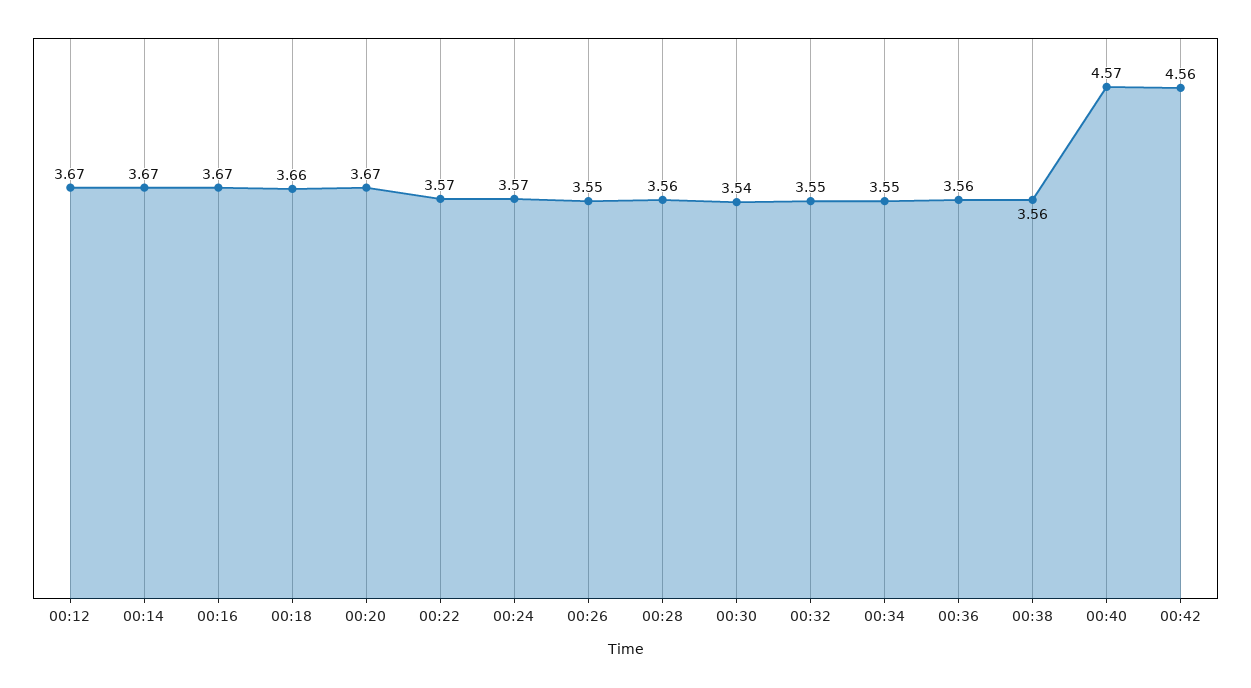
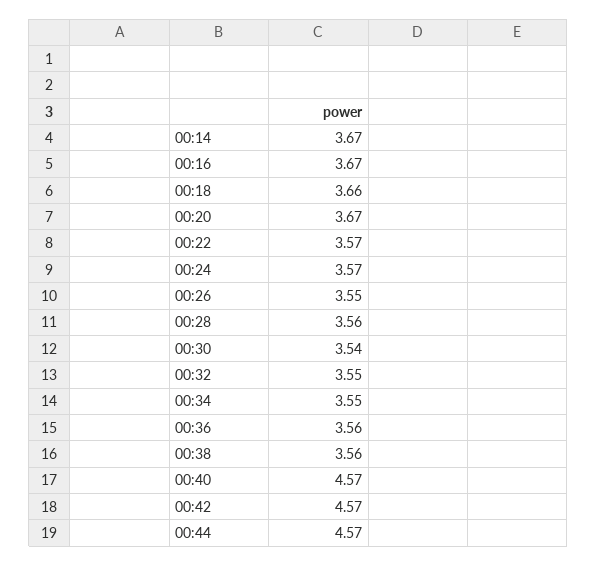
00:12: 3.67 -> none
00:42: 4.56 -> 4.57
00:44: none -> 4.57

